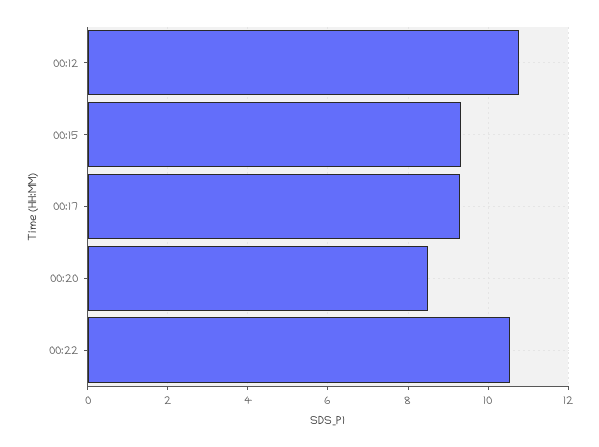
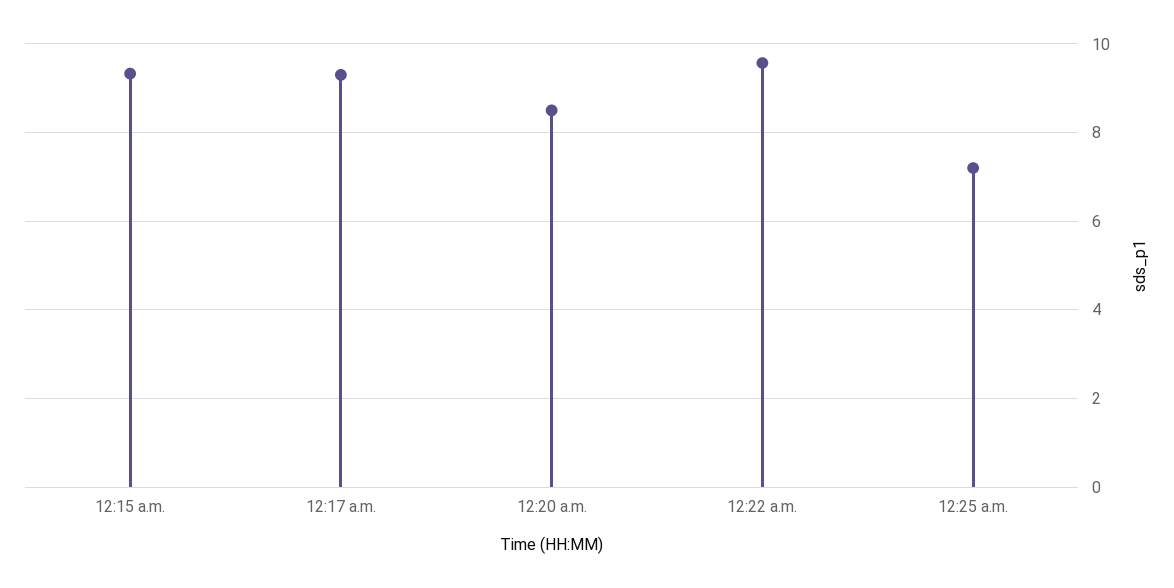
00:12: 10.8 -> none
00:22: 10.6 -> 9.6
12:25 a.m.: none -> 7.2

